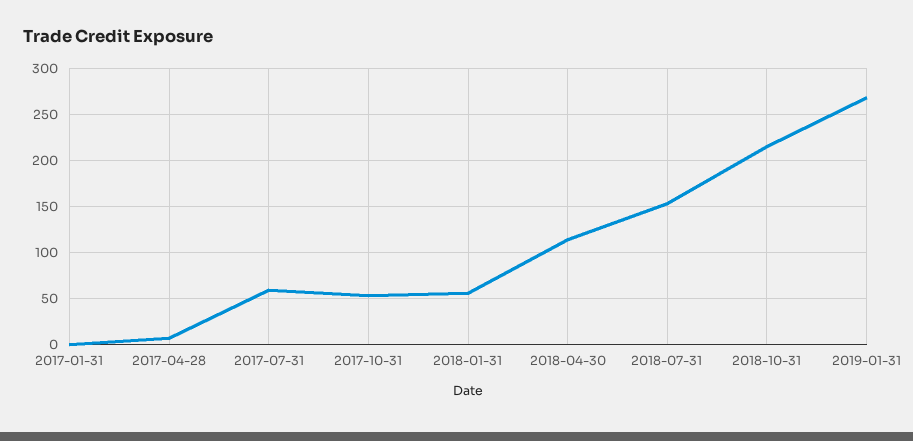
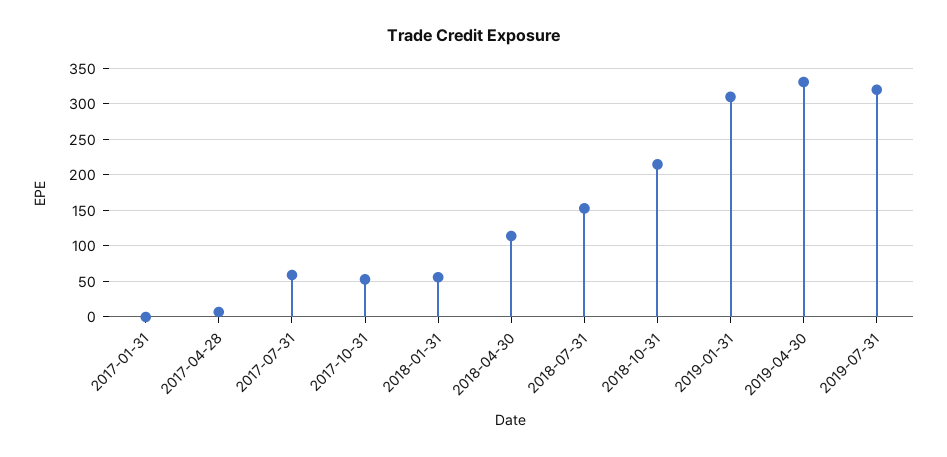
2019-01-31: 270 -> 310
2019-04-30: none -> 330
2019-07-31: none -> 320

